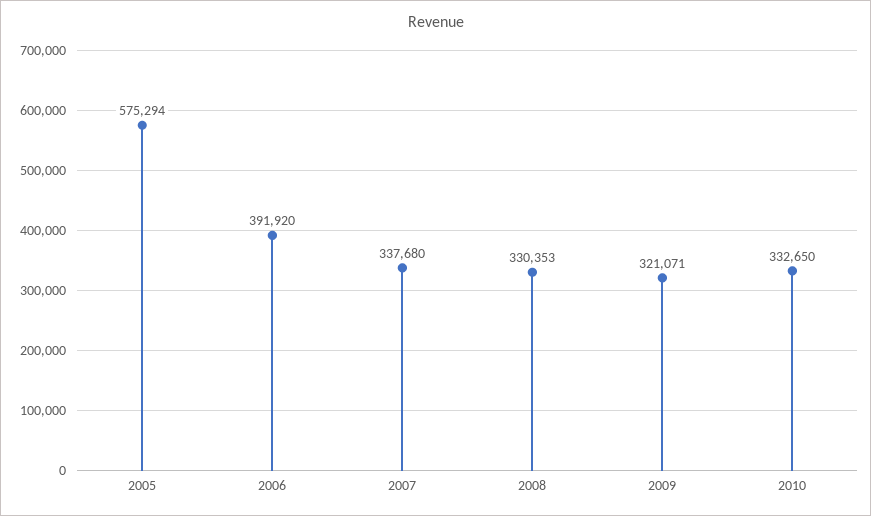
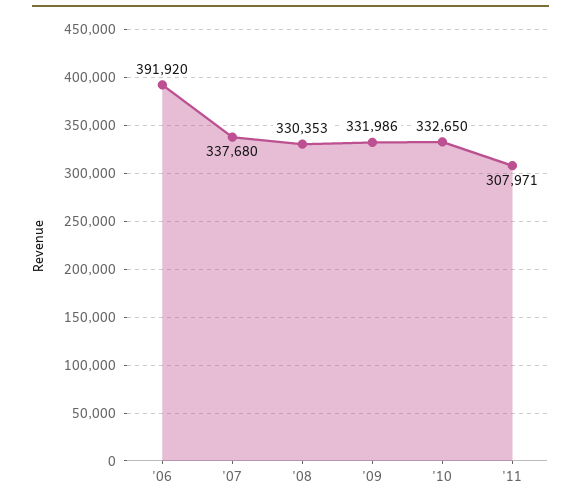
2005: 575294 -> none
2009: 321071 -> 331986
'11: none -> 307971

